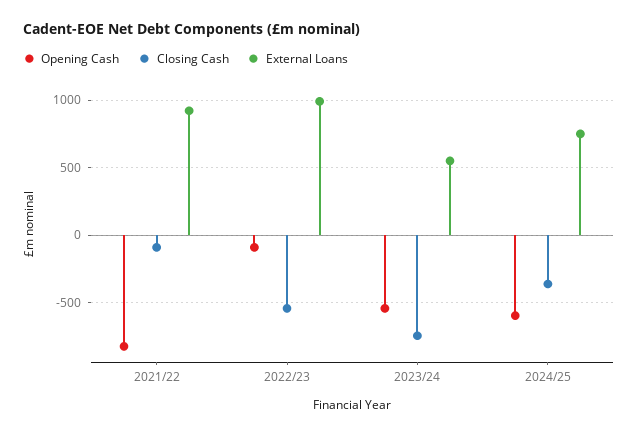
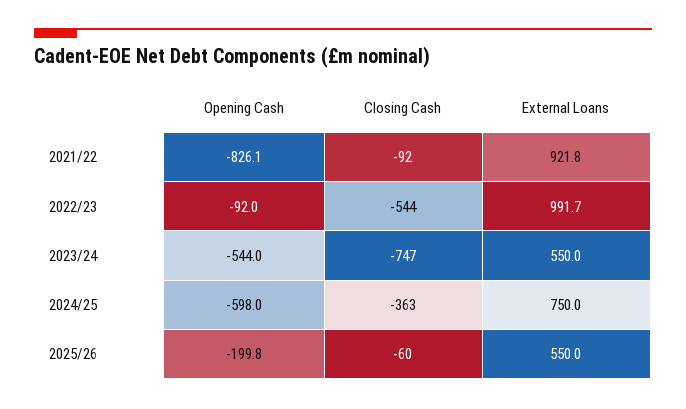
Opening Cash, 2025/26: none -> -199.8
Closing Cash, 2025/26: none -> -60
External Loans, 2025/26: none -> 550

